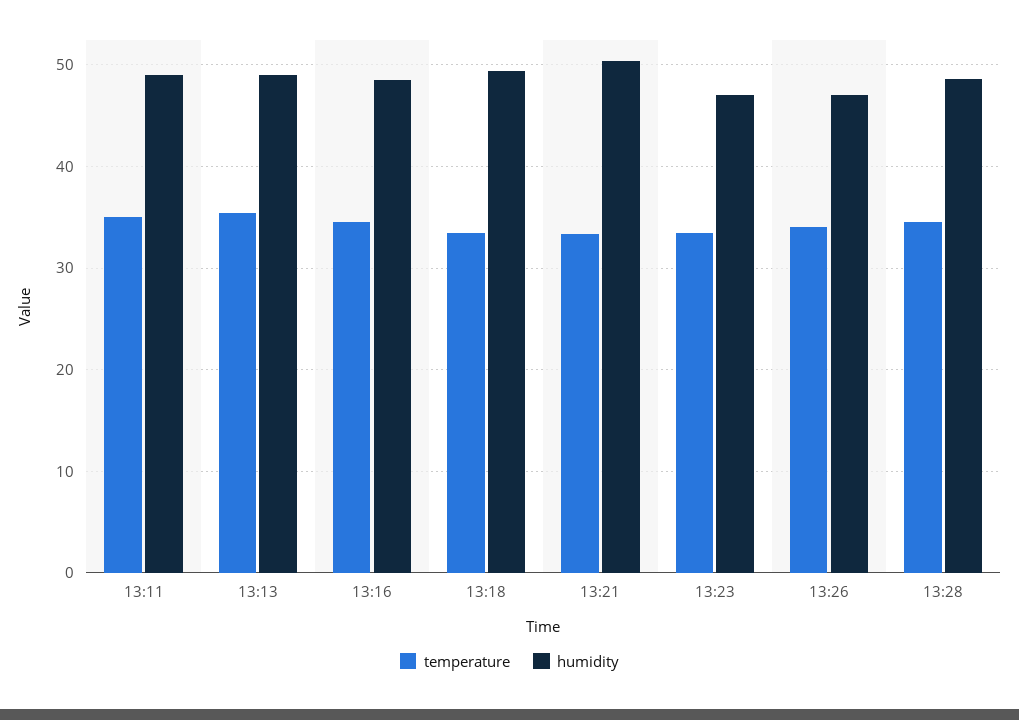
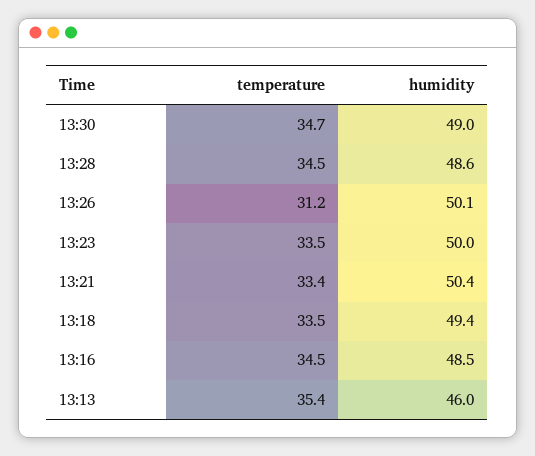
temperature, 13:11: 35 -> none
humidity, 13:11: 49 -> none
humidity, 13:13: 49 -> 46
humidity, 13:23: 47 -> 50
temperature, 13:26: 34 -> 31.2
humidity, 13:26: 47 -> 50.1
temperature, 13:30: none -> 34.7
humidity, 13:30: none -> 49

